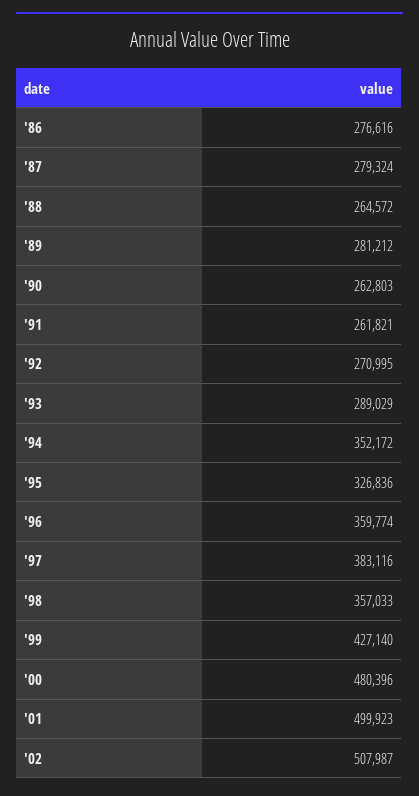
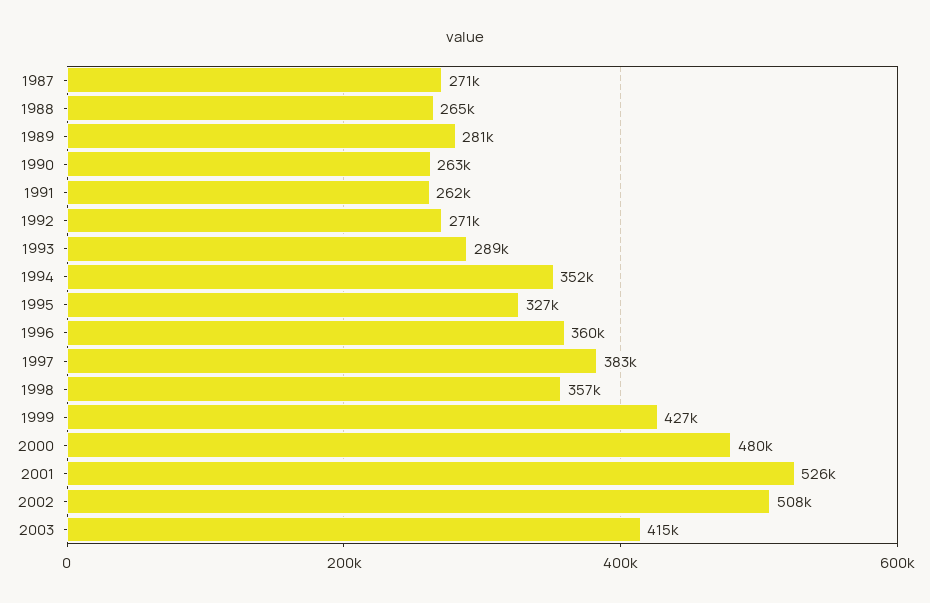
'86: 276616 -> none
'87: 279324 -> 271000
'01: 499923 -> 526000
2003: none -> 415000

